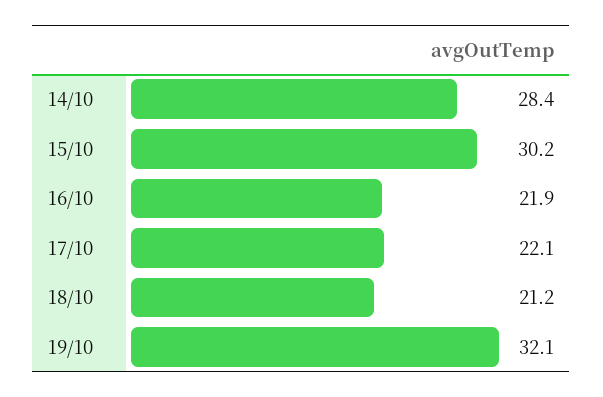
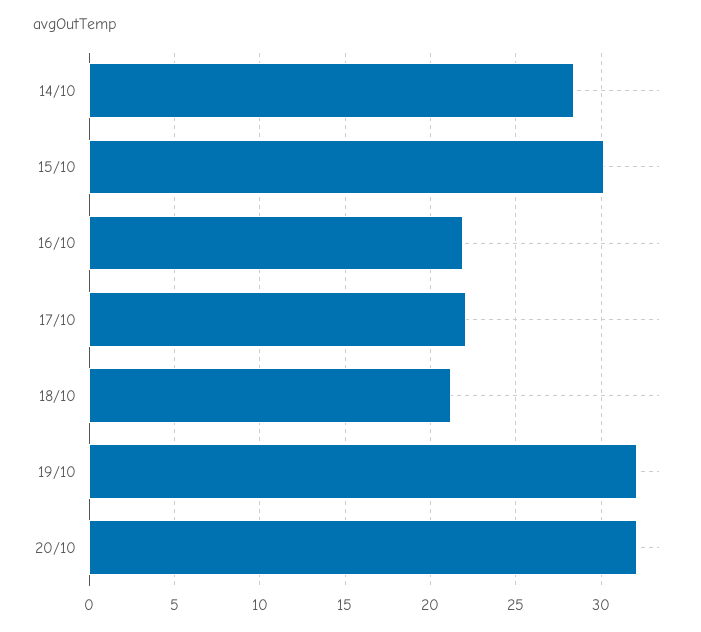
20/10: none -> 32

